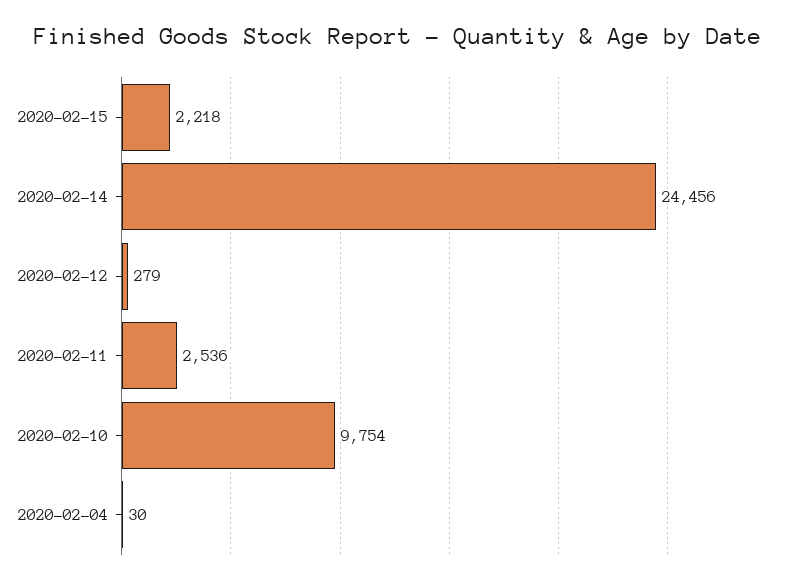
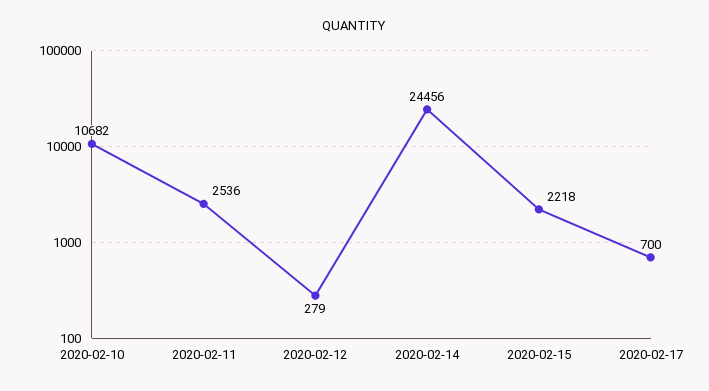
2020-02-10: 9754 -> 10682
2020-02-04: 30 -> none
2020-02-17: none -> 700

